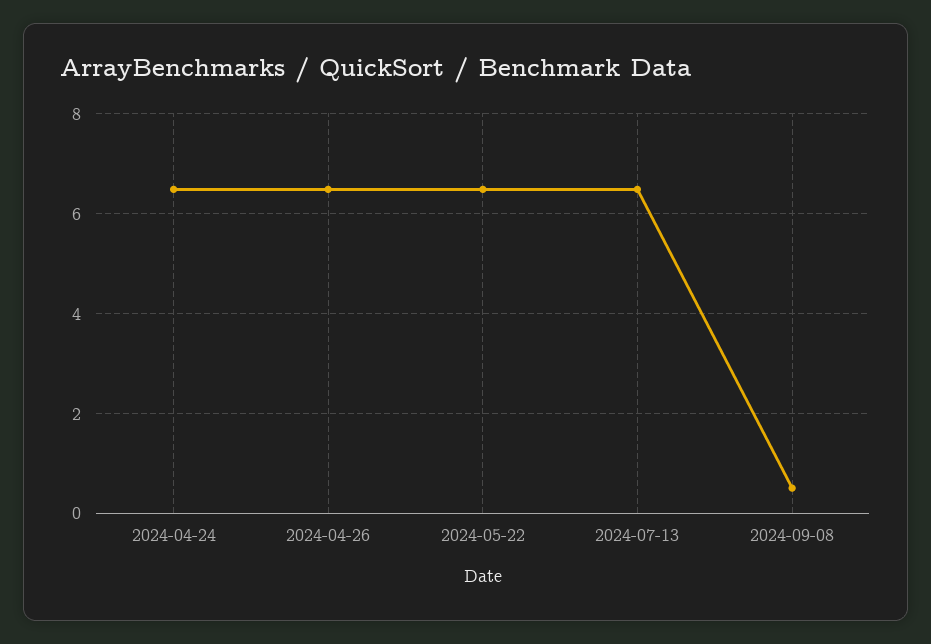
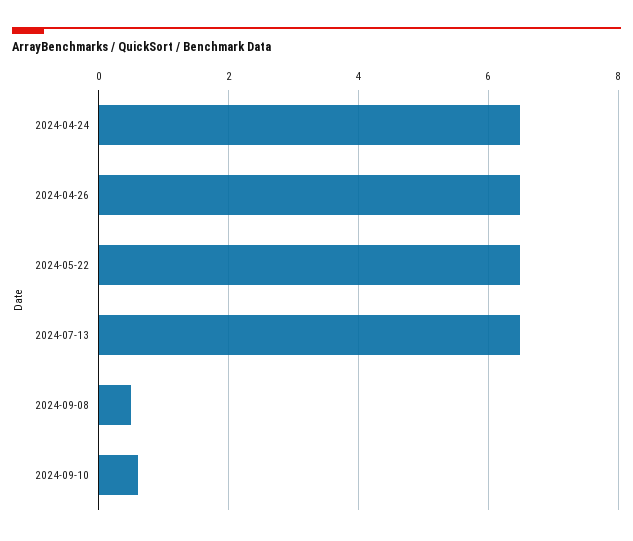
2024-09-10: none -> 0.6

